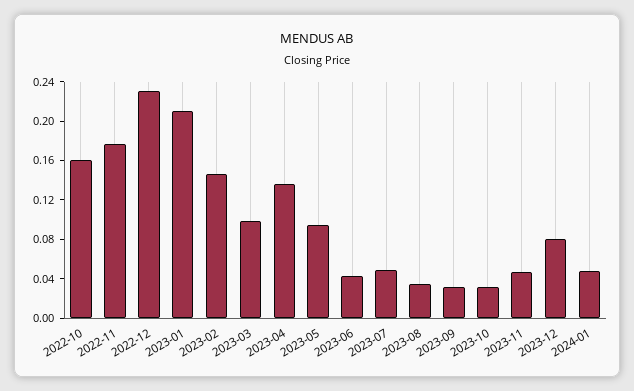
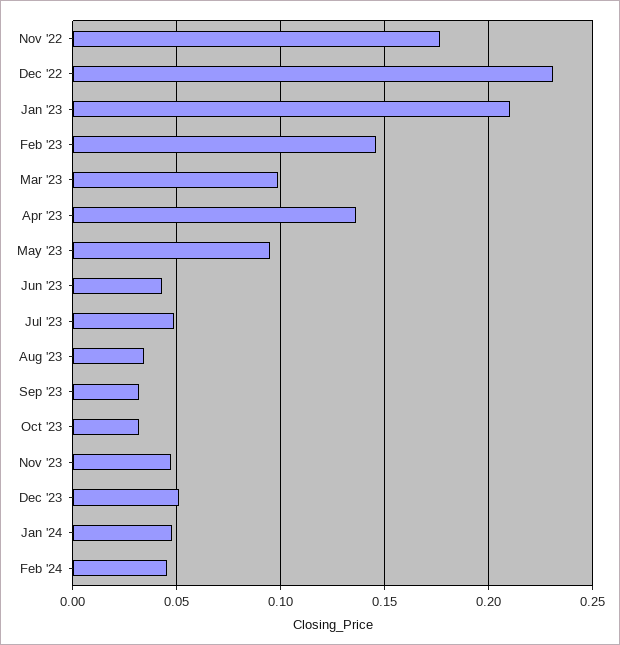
2022-10: 0.16 -> none
2023-12: 0.08 -> 0.05
Feb '24: none -> 0.045

